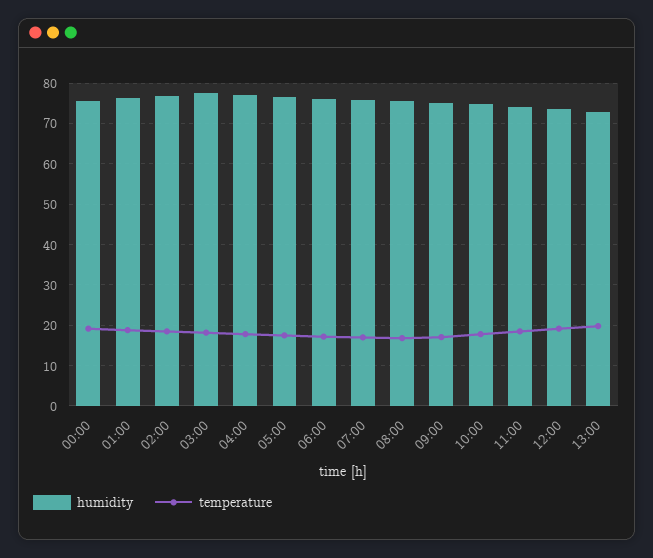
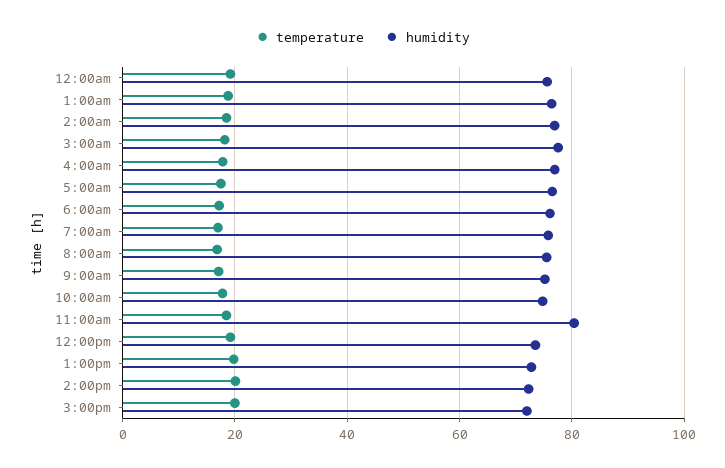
humidity, 11:00: 74 -> 80
temperature, 2:00pm: none -> 20
humidity, 2:00pm: none -> 72
temperature, 3:00pm: none -> 20
humidity, 3:00pm: none -> 72

